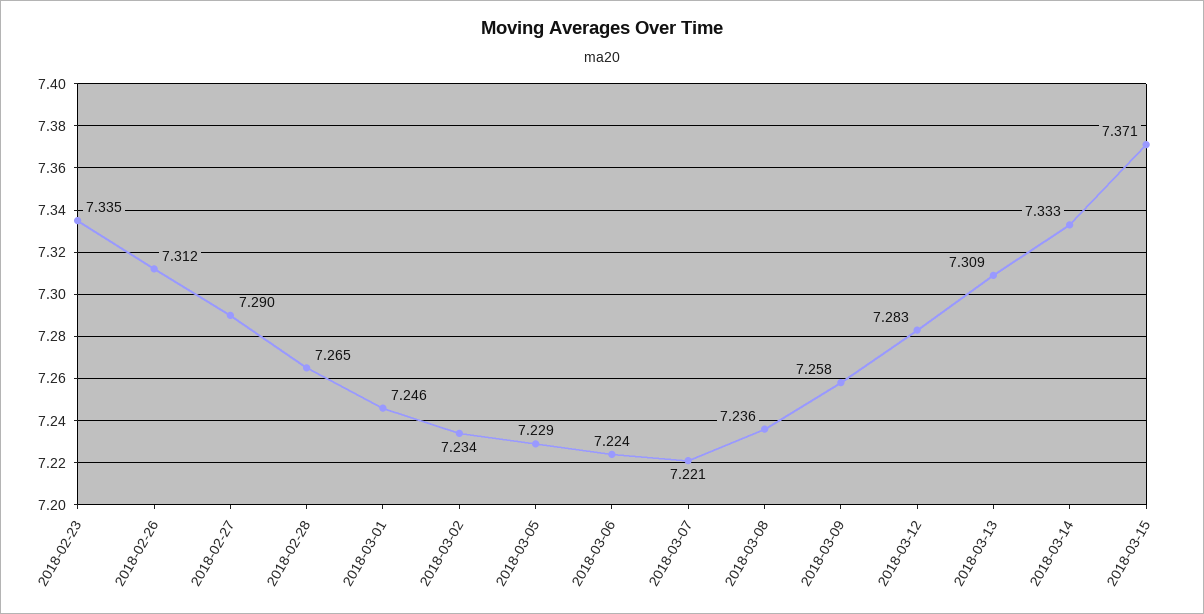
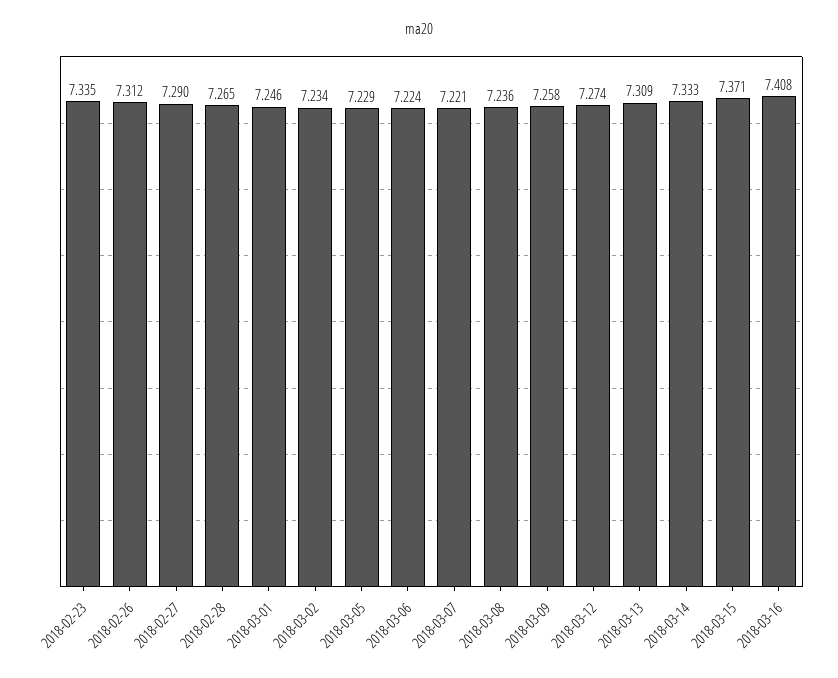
2018-03-12: 7.283 -> 7.274
2018-03-16: none -> 7.408

